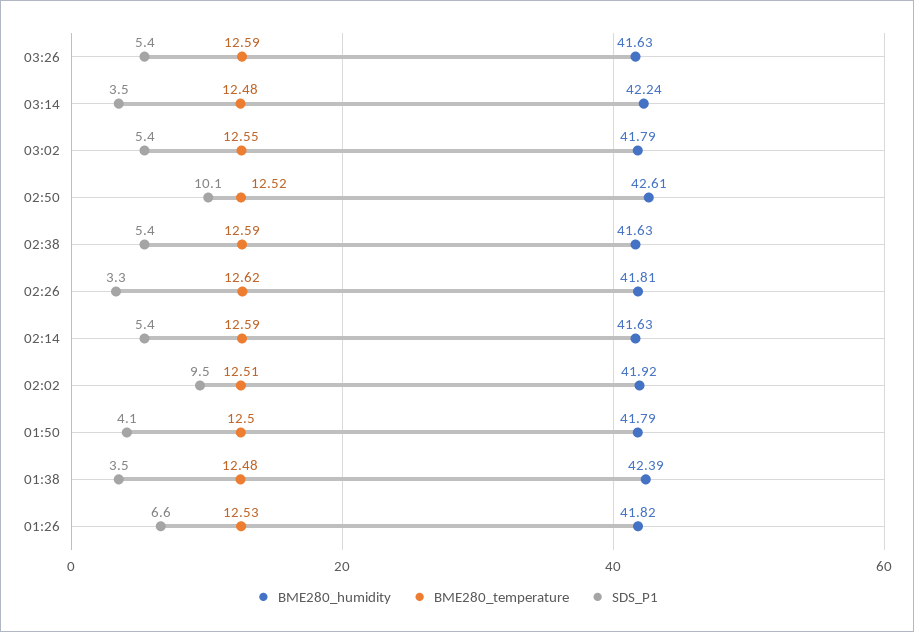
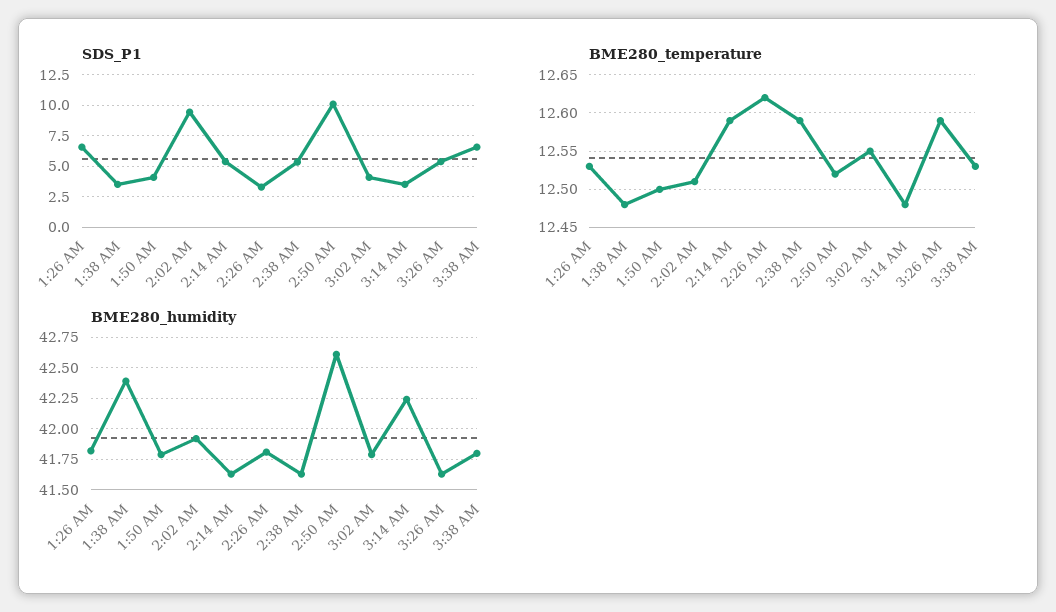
SDS_P1, 03:02: 5.4 -> 4
SDS_P1, 3:38 AM: none -> 6.5
BME280_temperature, 3:38 AM: none -> 12.53
BME280_humidity, 3:38 AM: none -> 41.8

